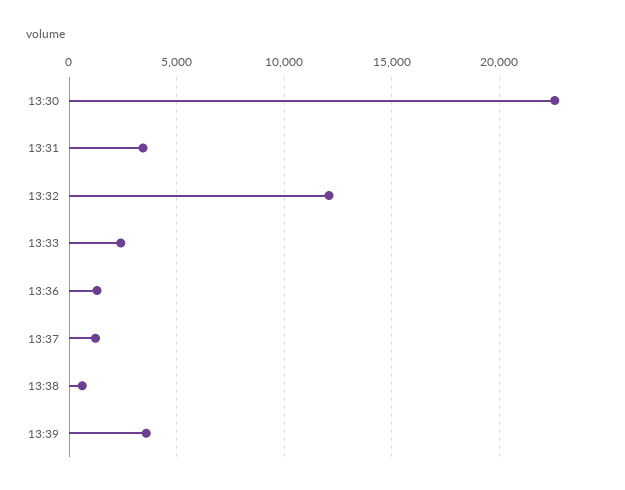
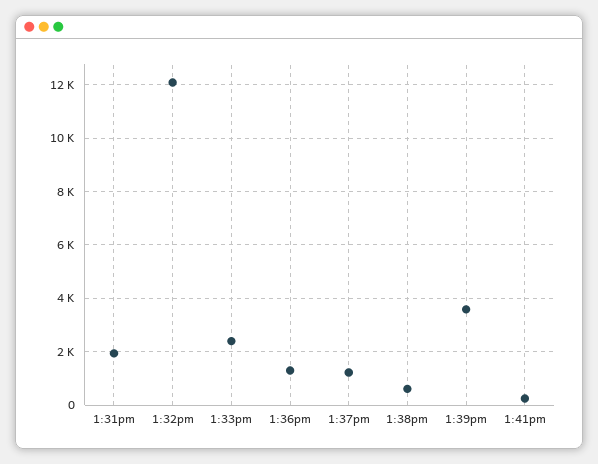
13:30: 22500 -> none
13:31: 3500 -> 2000
1:41pm: none -> 250

